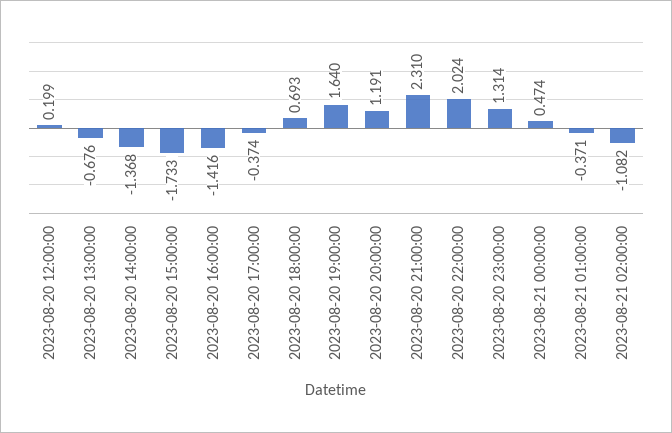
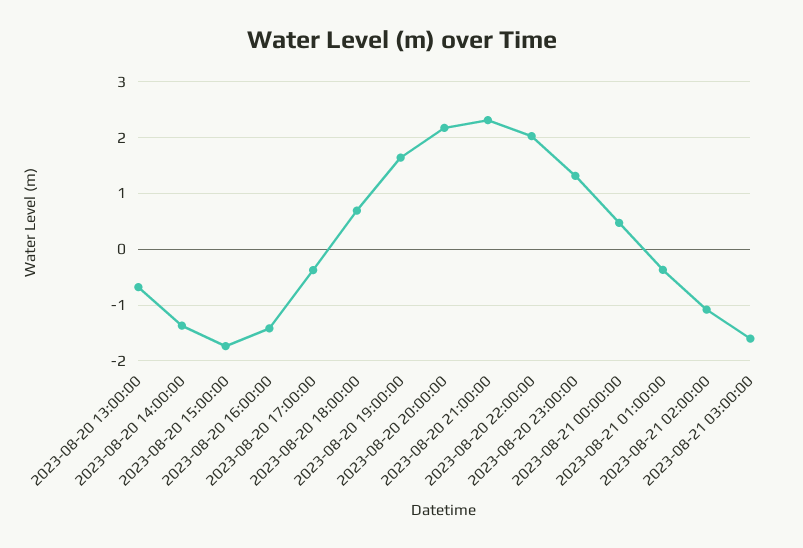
2023-08-20 12:00:00: 0.199 -> none
2023-08-20 20:00:00: 1.191 -> 2.2
2023-08-21 03:00:00: none -> -1.6

